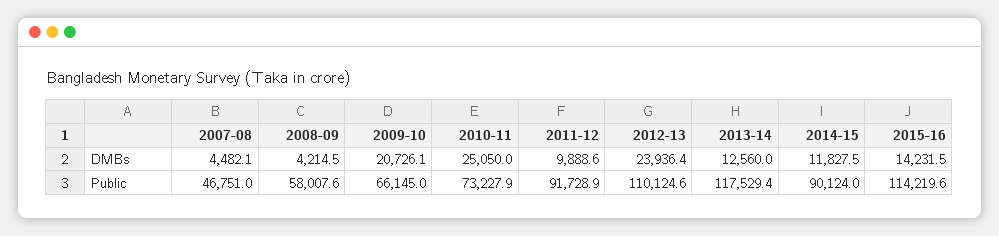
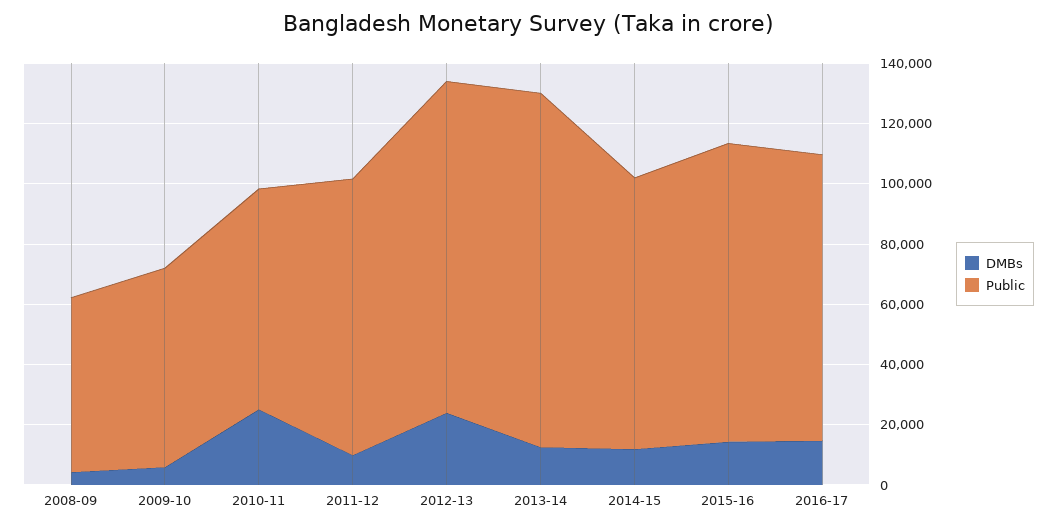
DMBs, 2007-08: 4482.1 -> none
DMBs, 2009-10: 20726.1 -> 5000
Public, 2007-08: 46751 -> none
Public, 2015-16: 114219.6 -> 100000
DMBs, 2016-17: none -> 15000
Public, 2016-17: none -> 95000

